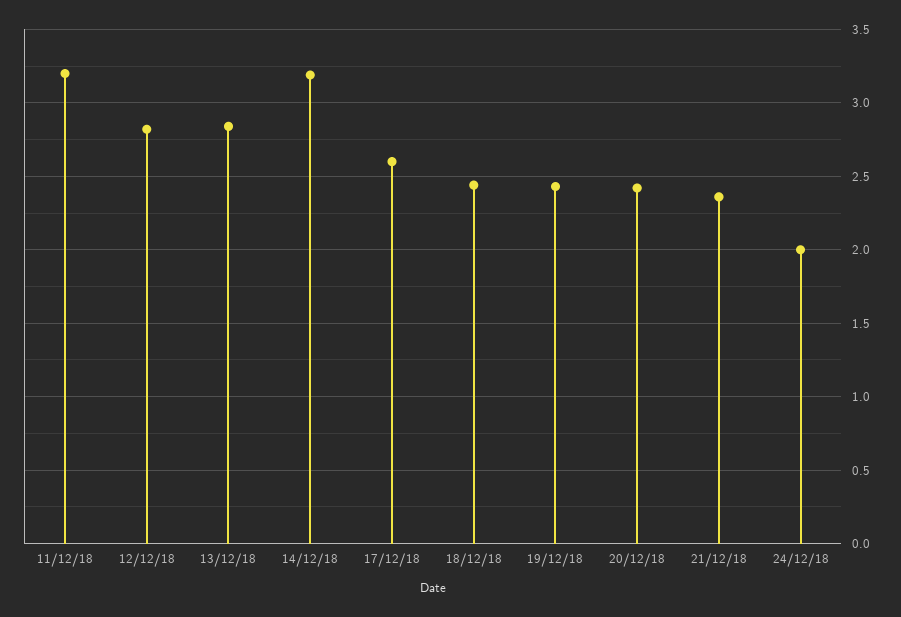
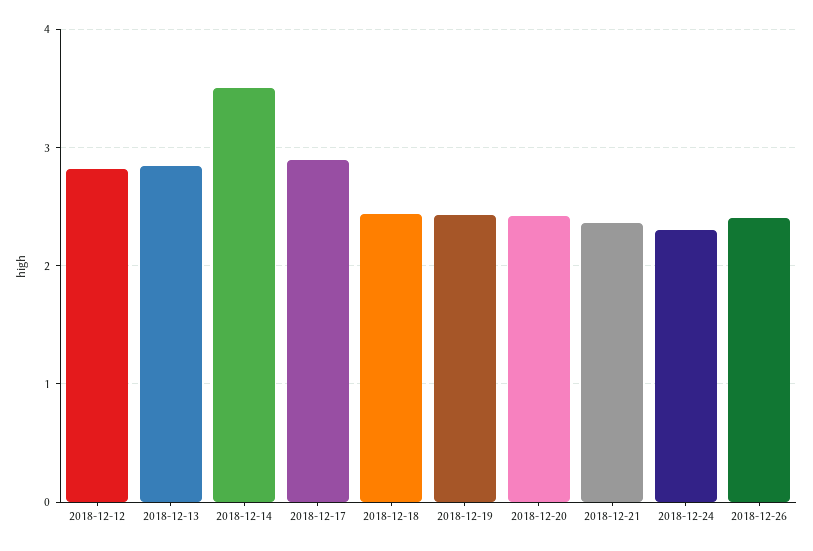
11/12/18: 3.2 -> none
14/12/18: 3.2 -> 3.5
17/12/18: 2.6 -> 2.9
24/12/18: 2 -> 2.3
2018-12-26: none -> 2.4

